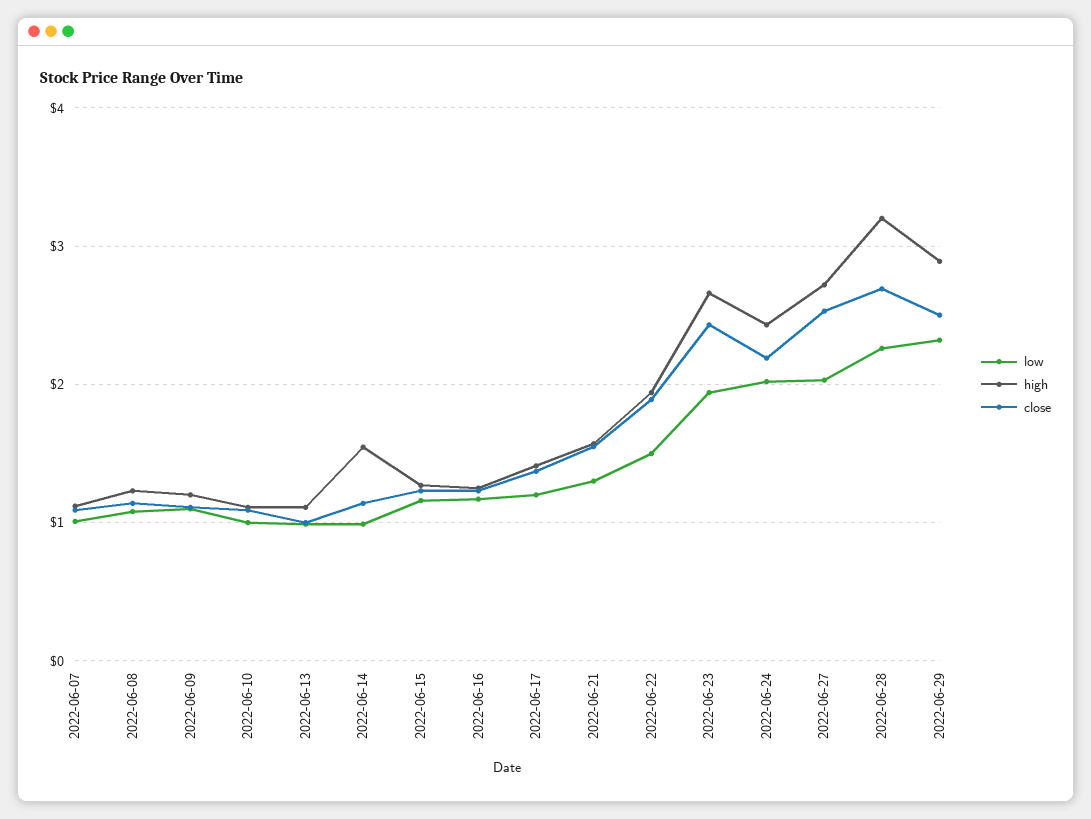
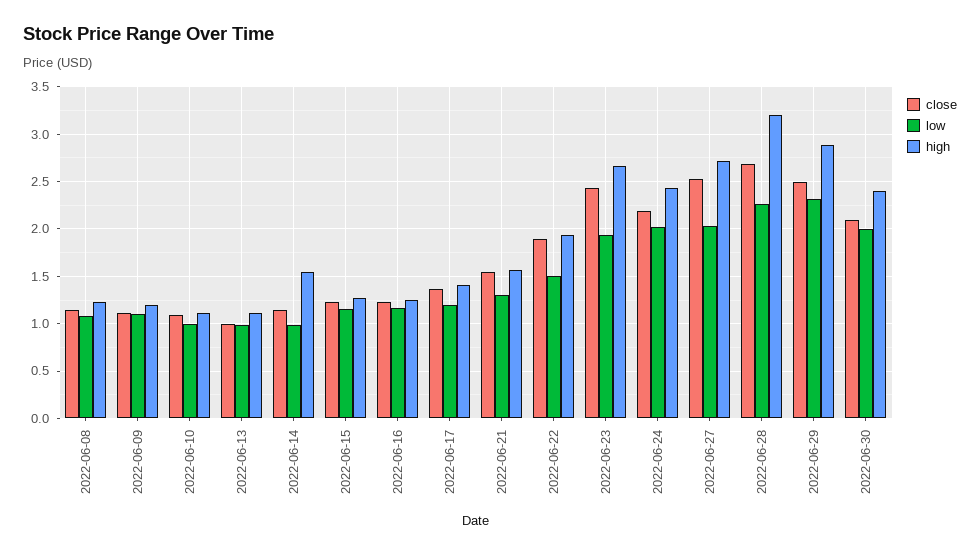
low, 2022-06-07: 1 -> none
high, 2022-06-07: 1.1 -> none
close, 2022-06-07: 1.1 -> none
close, 2022-06-30: none -> 2.1
low, 2022-06-30: none -> 2
high, 2022-06-30: none -> 2.4

